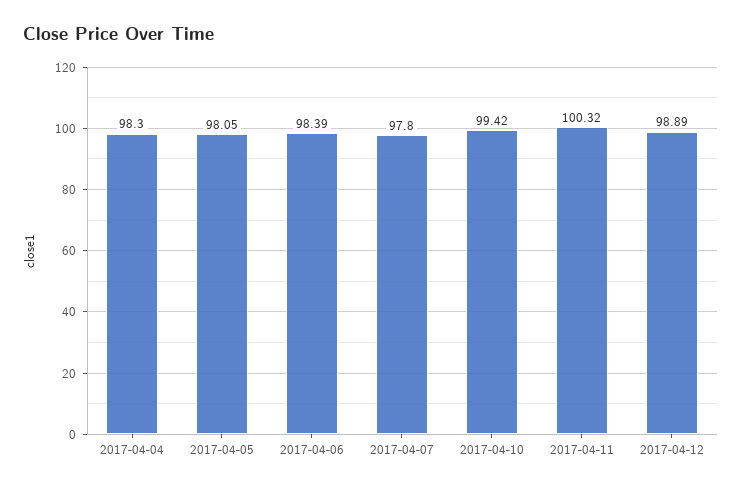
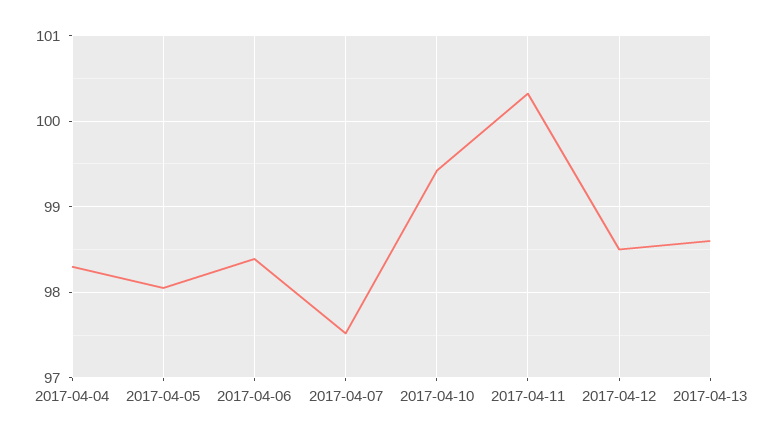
2017-04-07: 97.8 -> 97.5
2017-04-12: 98.89 -> 98.5
2017-04-13: none -> 98.6

